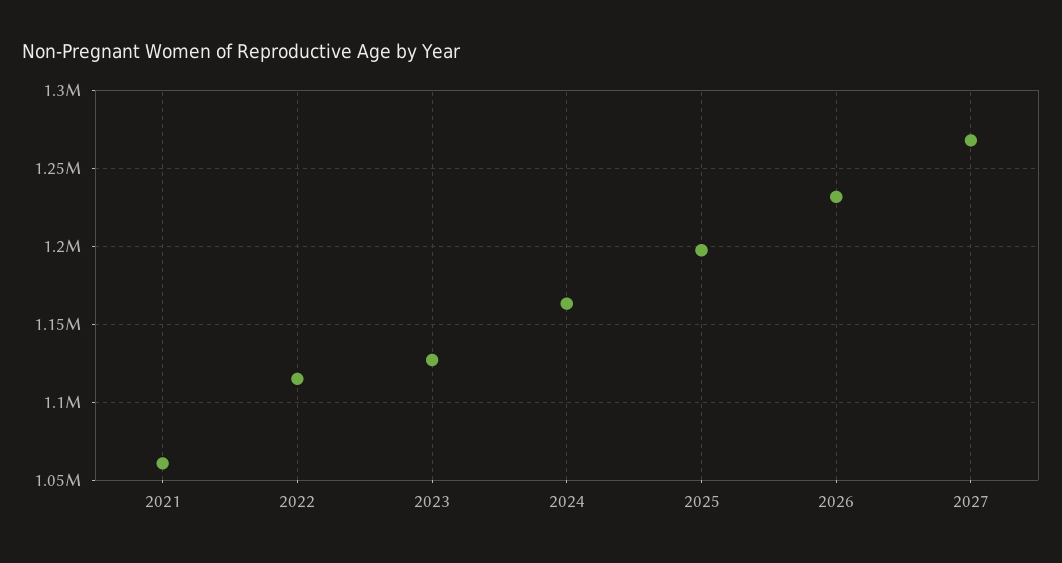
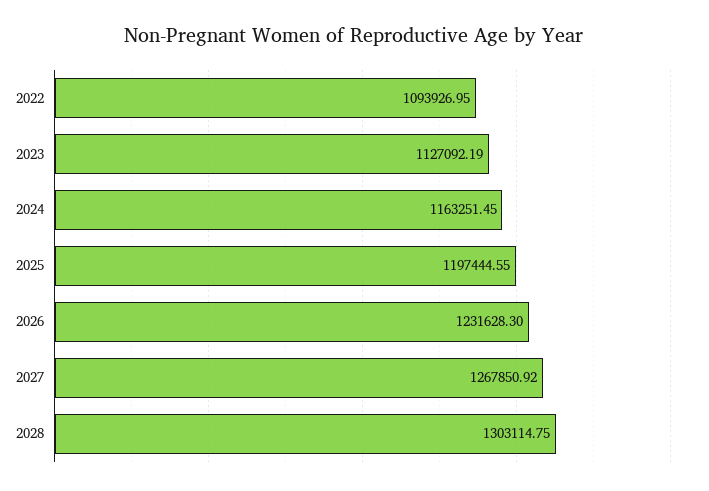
2021: 1060000 -> none
2022: 1115000 -> 1093926.95
2028: none -> 1303114.75

